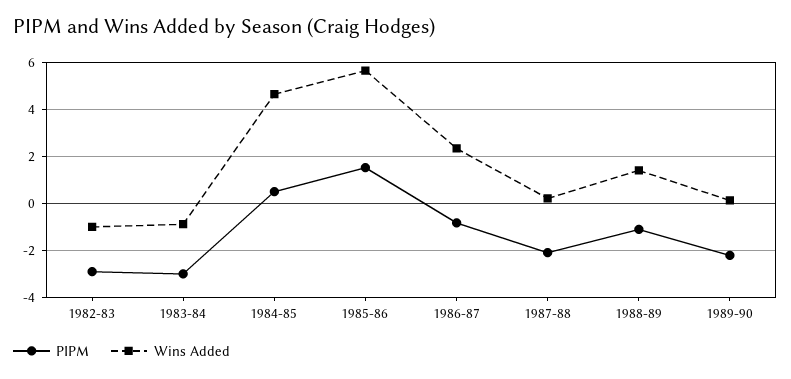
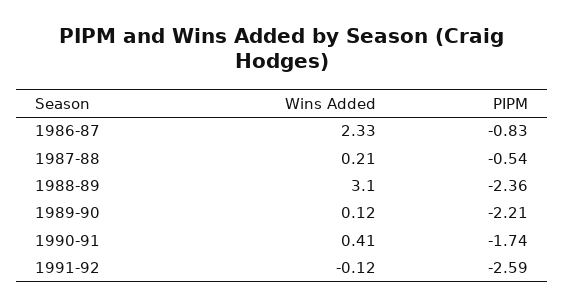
PIPM, 1982-83: -3 -> none
Wins Added, 1982-83: -1 -> none
PIPM, 1983-84: -3 -> none
Wins Added, 1983-84: -1 -> none
PIPM, 1984-85: 0.5 -> none
Wins Added, 1984-85: 4.5 -> none
PIPM, 1985-86: 1.5 -> none
Wins Added, 1985-86: 5.5 -> none
PIPM, 1987-88: -2 -> -0.54
PIPM, 1988-89: -1 -> -2.36
Wins Added, 1988-89: 1.5 -> 3.1
Wins Added, 1990-91: none -> 0.41
PIPM, 1990-91: none -> -1.74
Wins Added, 1991-92: none -> -0.12
PIPM, 1991-92: none -> -2.59

